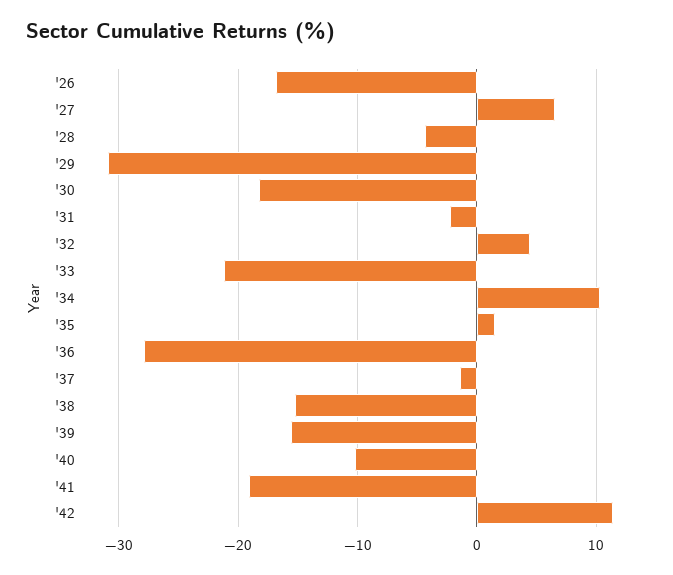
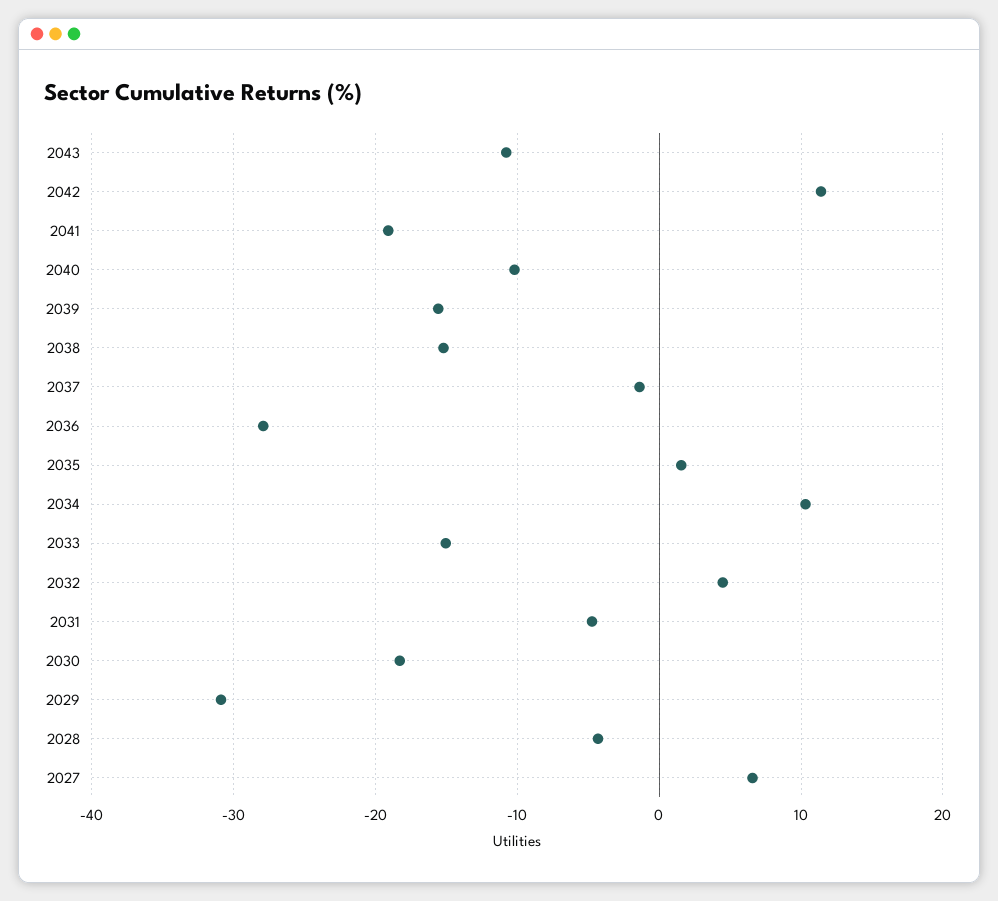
'26: -17 -> none
'31: -2 -> -5
'33: -21 -> -15
2043: none -> -11

